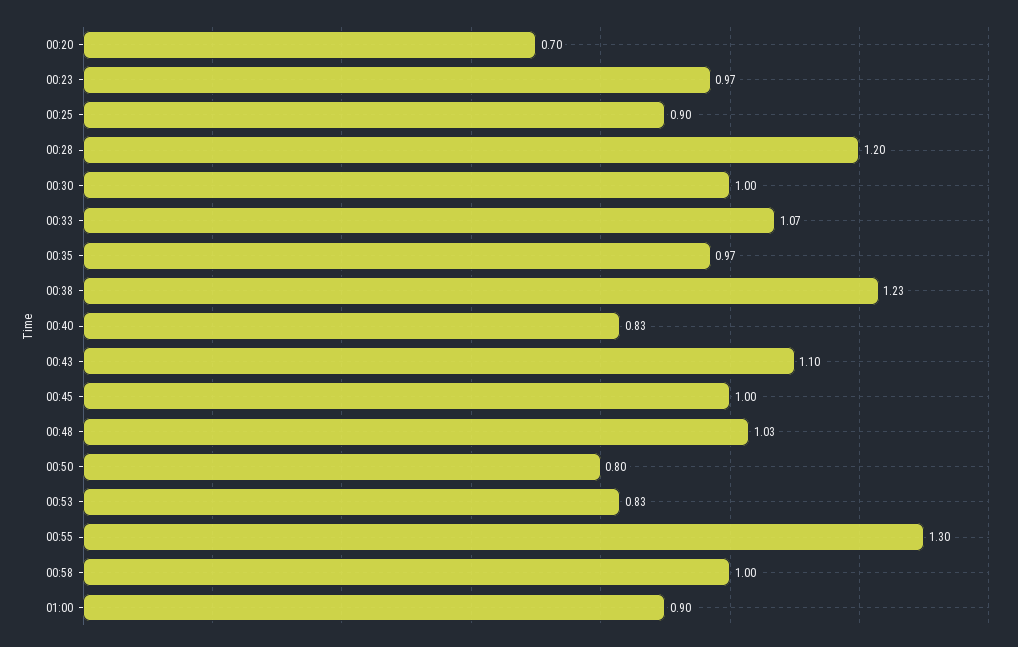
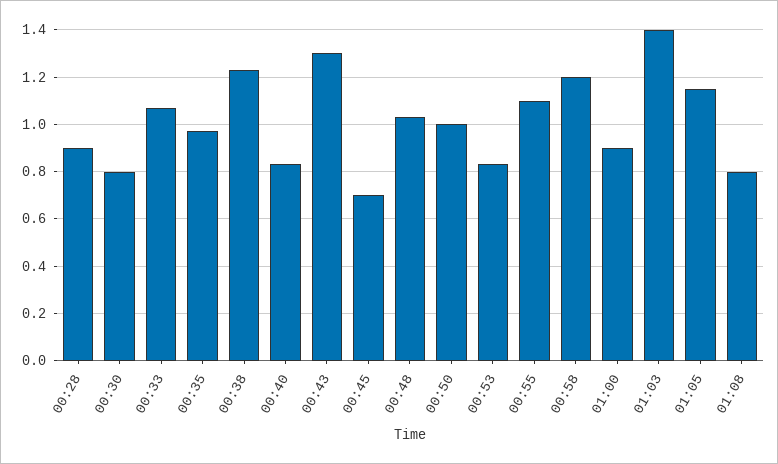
00:20: 0.7 -> none
00:23: 0.97 -> none
00:25: 0.9 -> none
00:28: 1.2 -> 0.9
00:30: 1 -> 0.8
00:43: 1.1 -> 1.3
00:45: 1 -> 0.7
00:50: 0.8 -> 1
00:55: 1.3 -> 1.1
00:58: 1 -> 1.2
01:03: none -> 1.4
01:05: none -> 1.15
01:08: none -> 0.8

